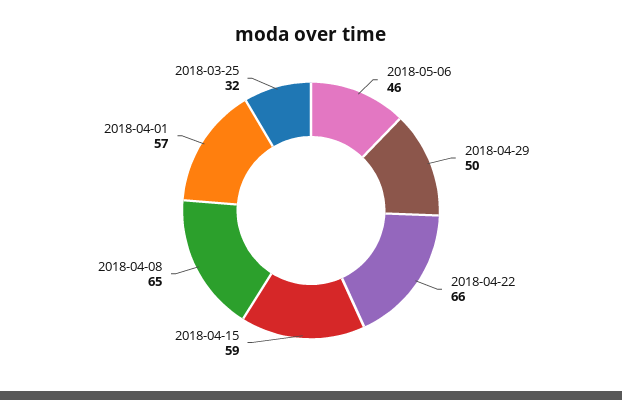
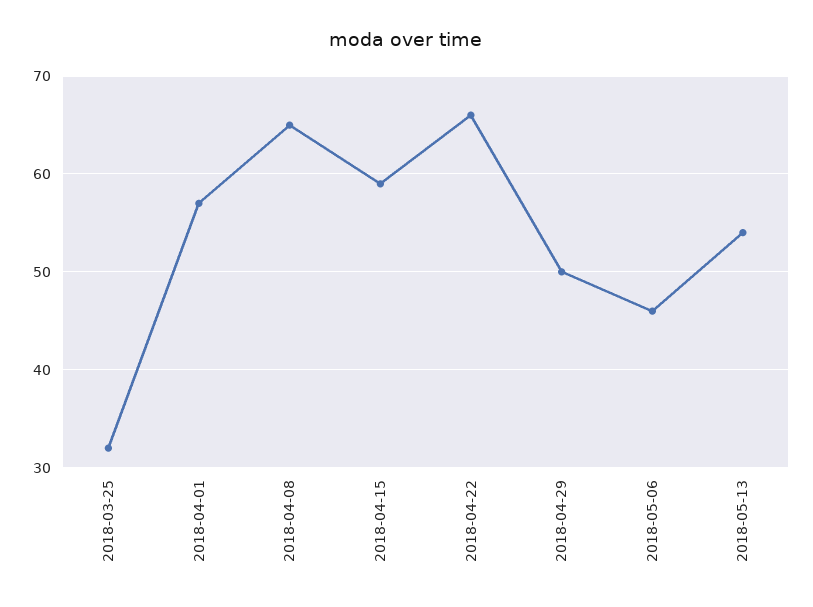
2018-05-13: none -> 54

